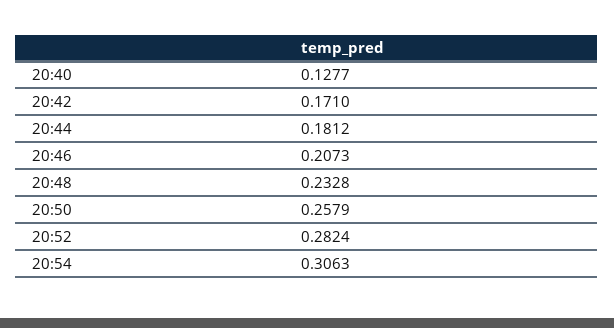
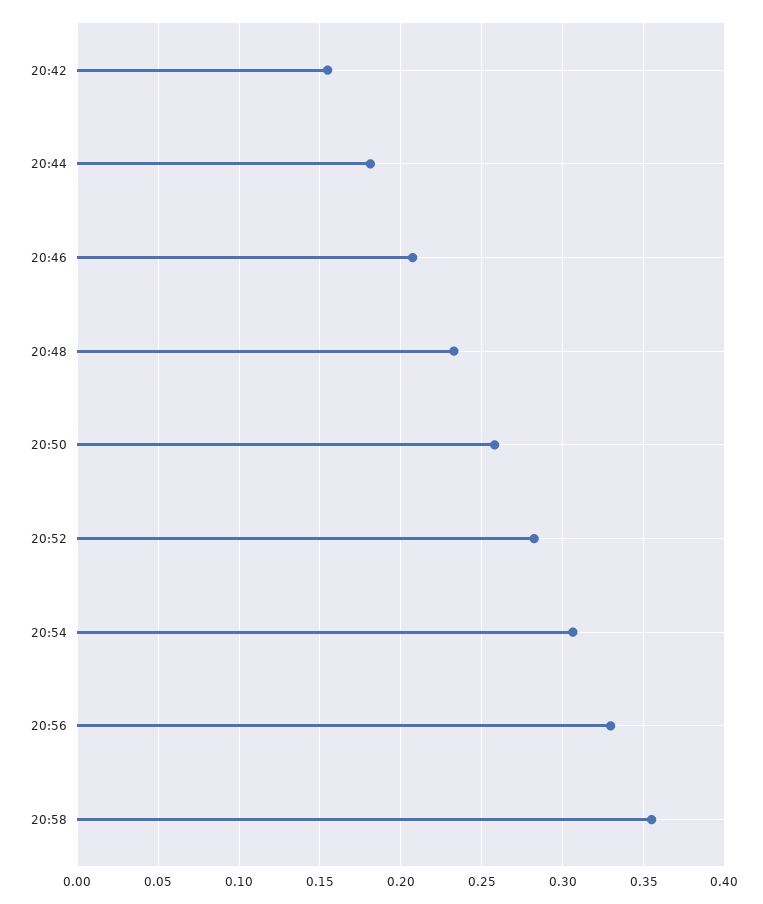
20:40: 0.1277 -> none
20:42: 0.171 -> 0.155
20:56: none -> 0.33
20:58: none -> 0.355

